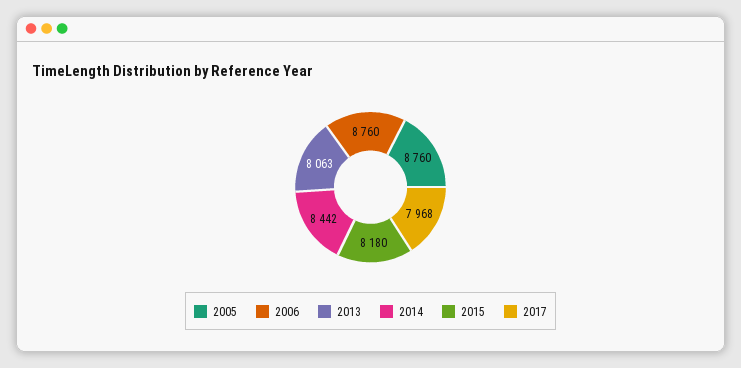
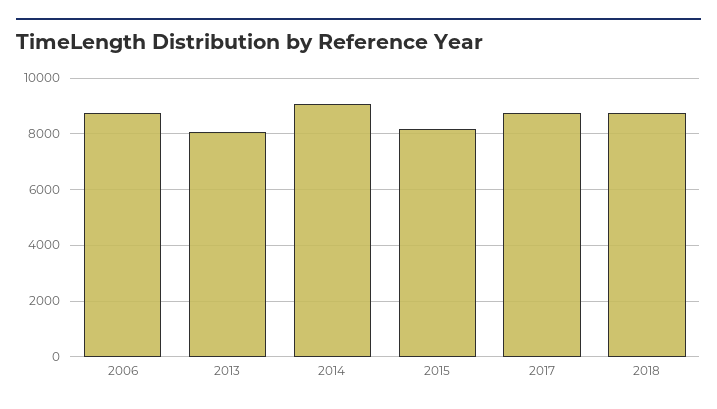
2005: 8760 -> none
2014: 8442 -> 9000
2017: 7968 -> 8750
2018: none -> 8750

